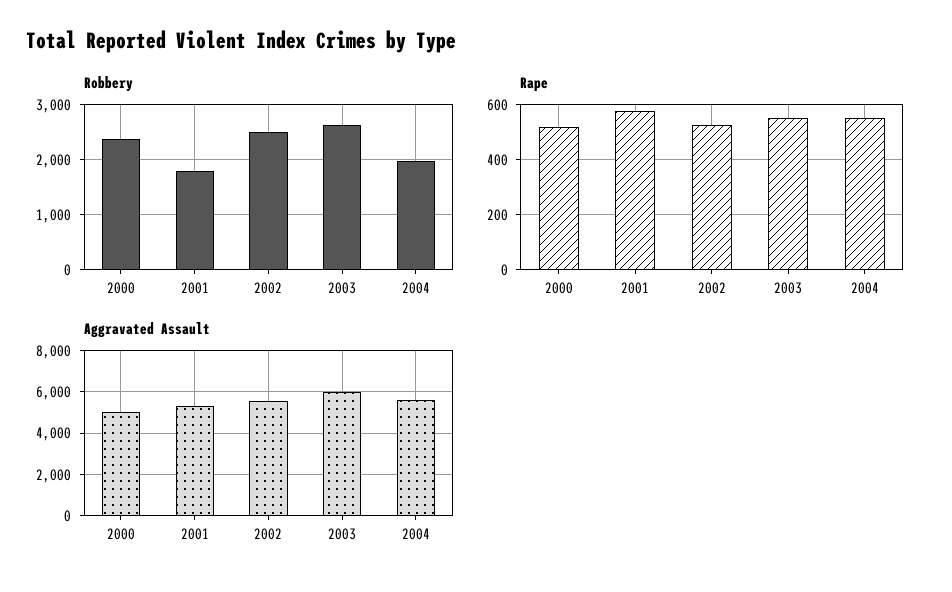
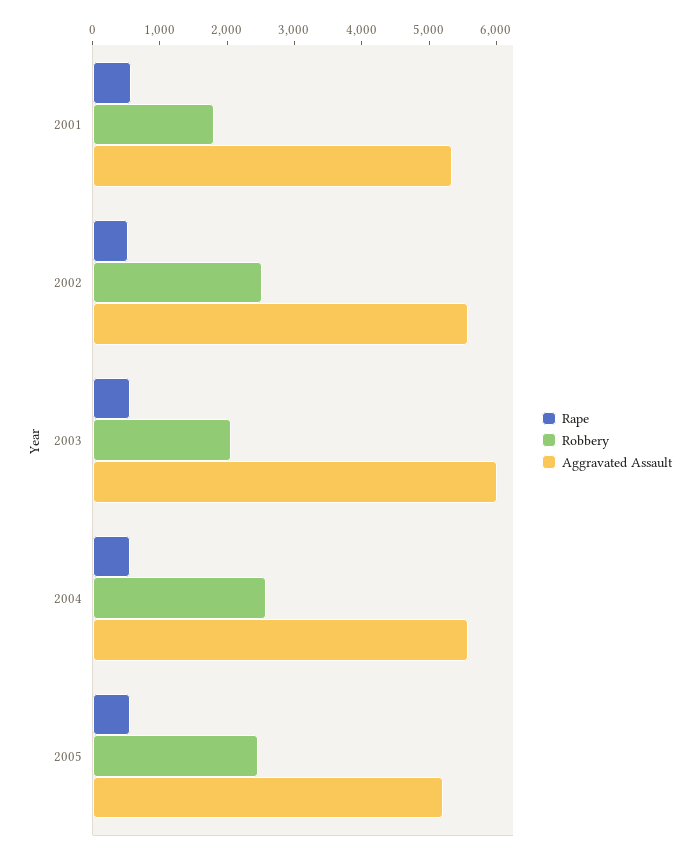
Robbery, 2000: 2400 -> none
Robbery, 2003: 2600 -> 2000
Robbery, 2004: 2000 -> 2600
Rape, 2000: 525 -> none
Aggravated Assault, 2000: 5000 -> none
Rape, 2005: none -> 600
Robbery, 2005: none -> 2400
Aggravated Assault, 2005: none -> 5200

